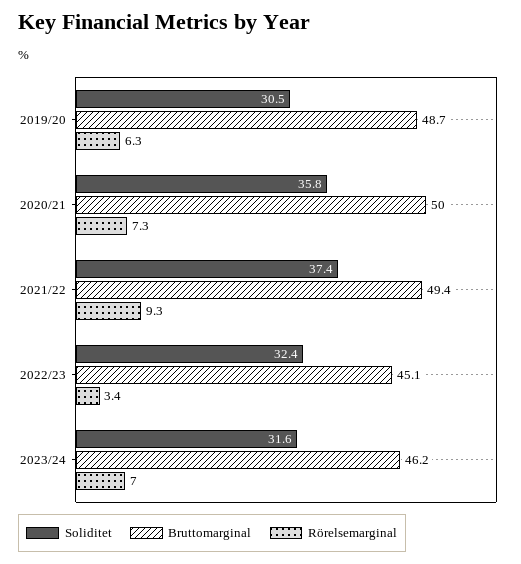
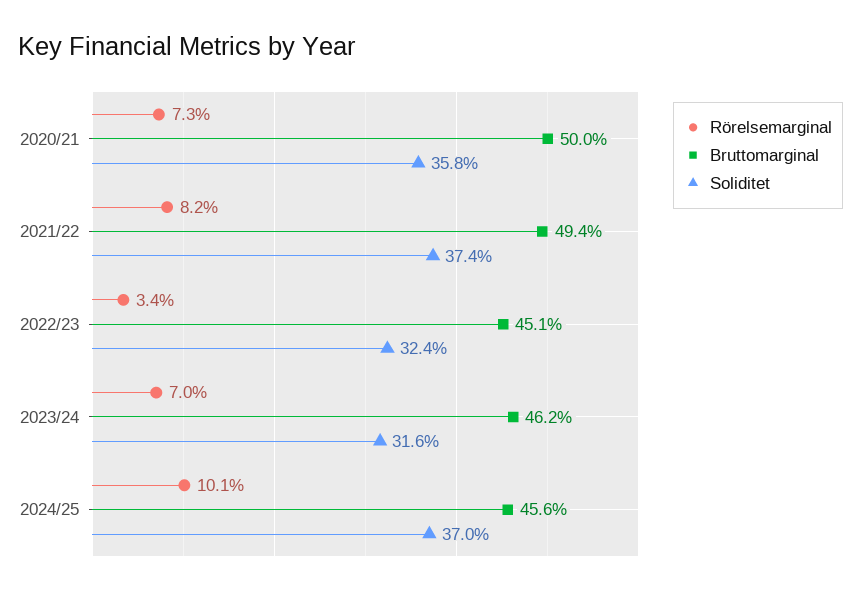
Soliditet, 2019/20: 30.5 -> none
Bruttomarginal, 2019/20: 48.7 -> none
Rörelsemarginal, 2019/20: 6.3 -> none
Rörelsemarginal, 2021/22: 9.3 -> 8.2
Rörelsemarginal, 2024/25: none -> 10.1
Bruttomarginal, 2024/25: none -> 45.6
Soliditet, 2024/25: none -> 37

